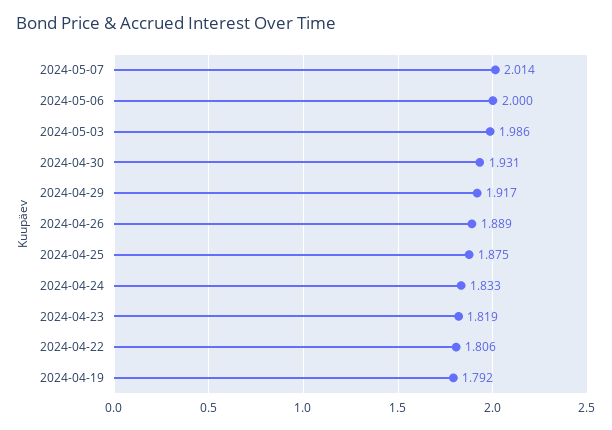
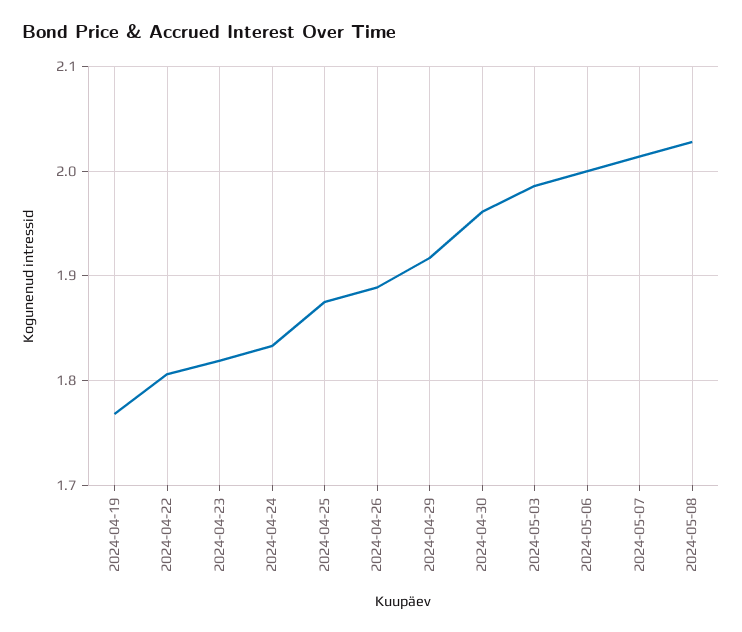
2024-04-30: 1.931 -> 1.96
2024-04-19: 1.792 -> 1.77
2024-05-08: none -> 2.03

